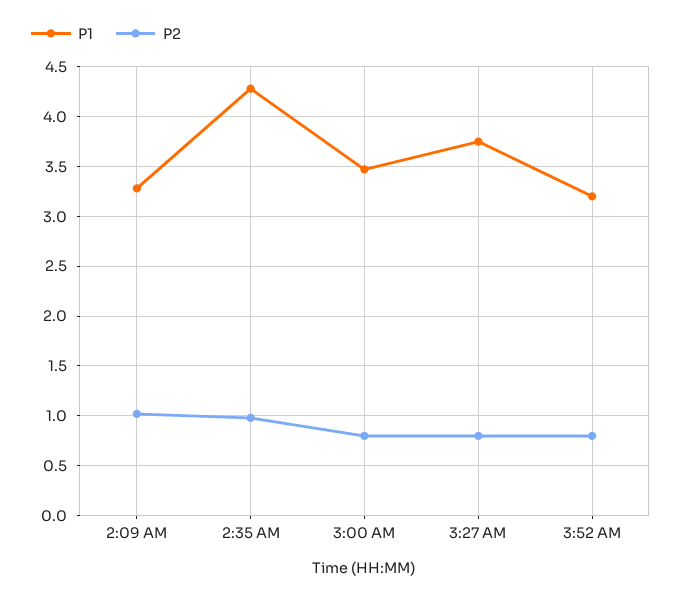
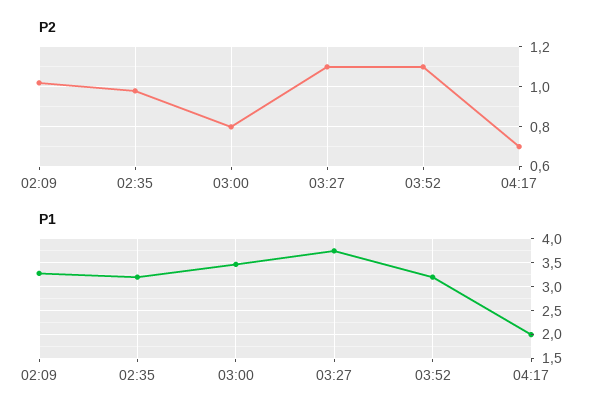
P1, 2:35 AM: 4.3 -> 3.25
P2, 3:27 AM: 0.8 -> 1.1
P2, 3:52 AM: 0.8 -> 1.1
P2, 04:17: none -> 0.7
P1, 04:17: none -> 2

